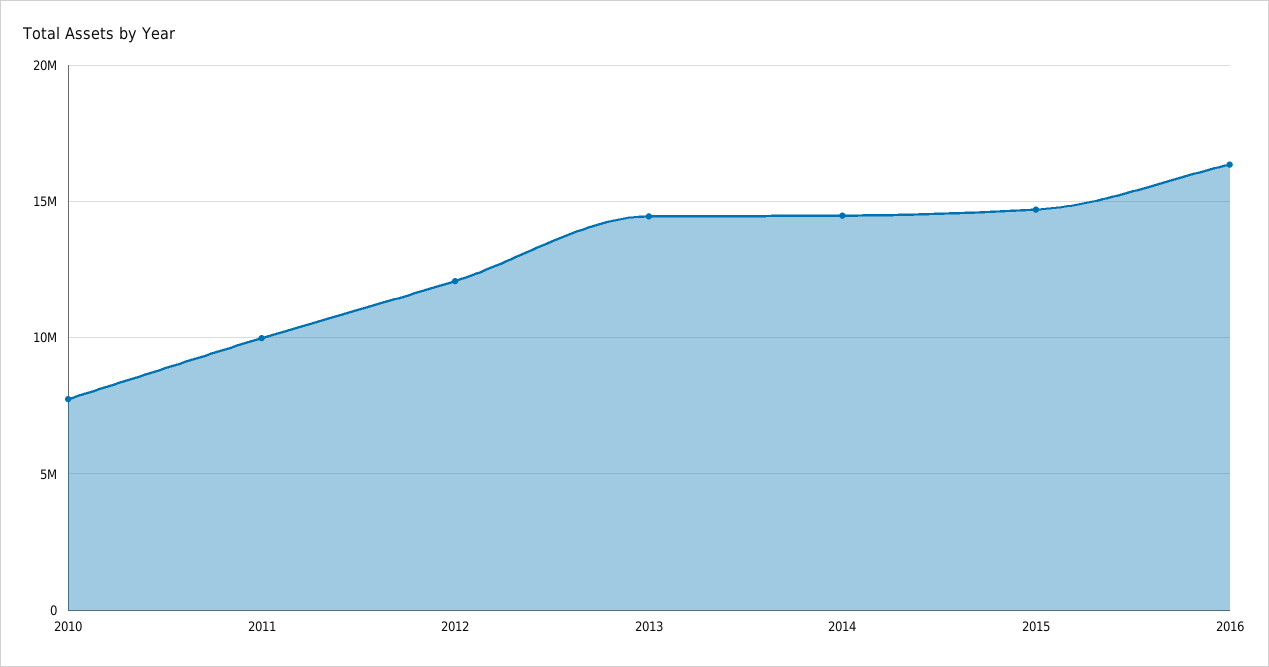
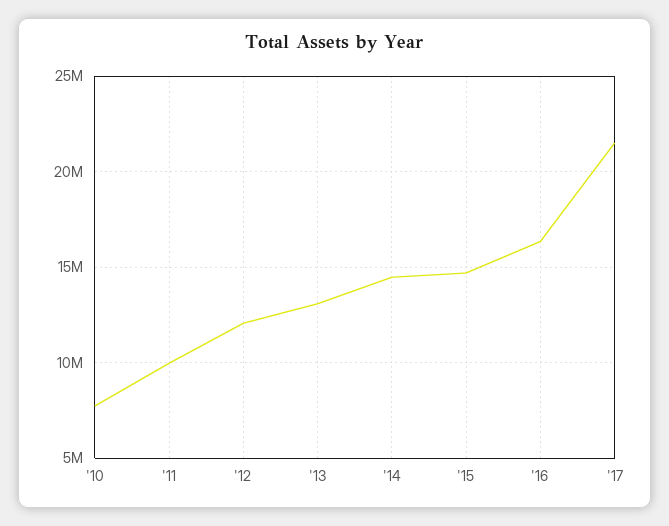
2013: 14500000 -> 13000000
'17: none -> 21500000

